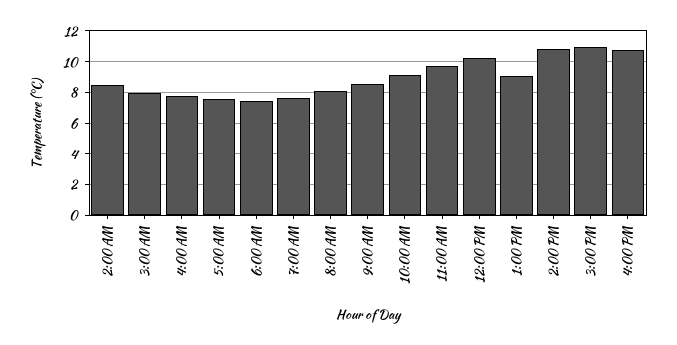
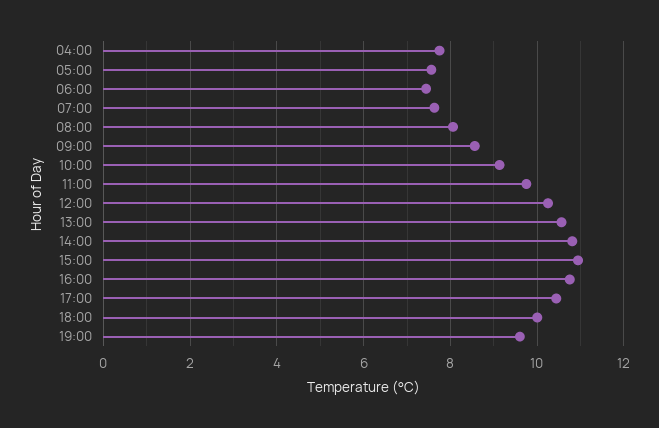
2:00 AM: 8.5 -> none
3:00 AM: 8 -> none
1:00 PM: 9 -> 10.6
17:00: none -> 10.4
18:00: none -> 10
19:00: none -> 9.6

